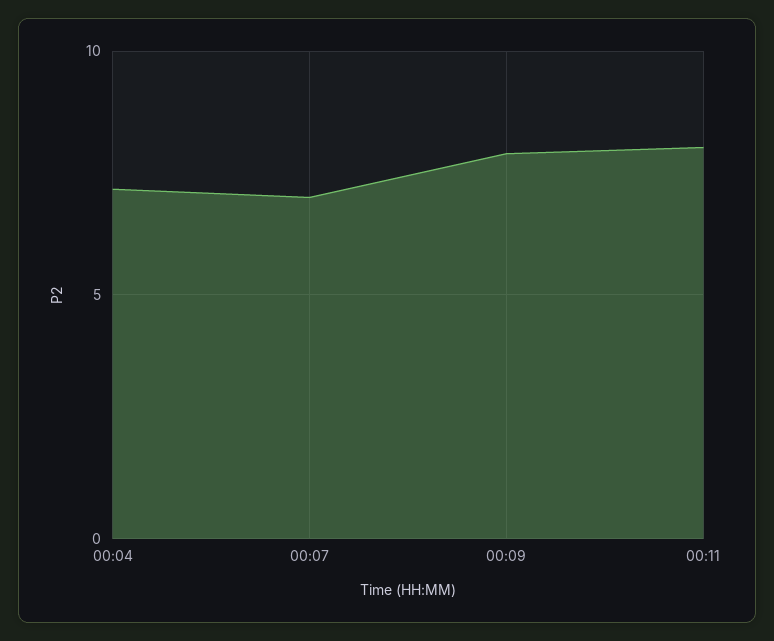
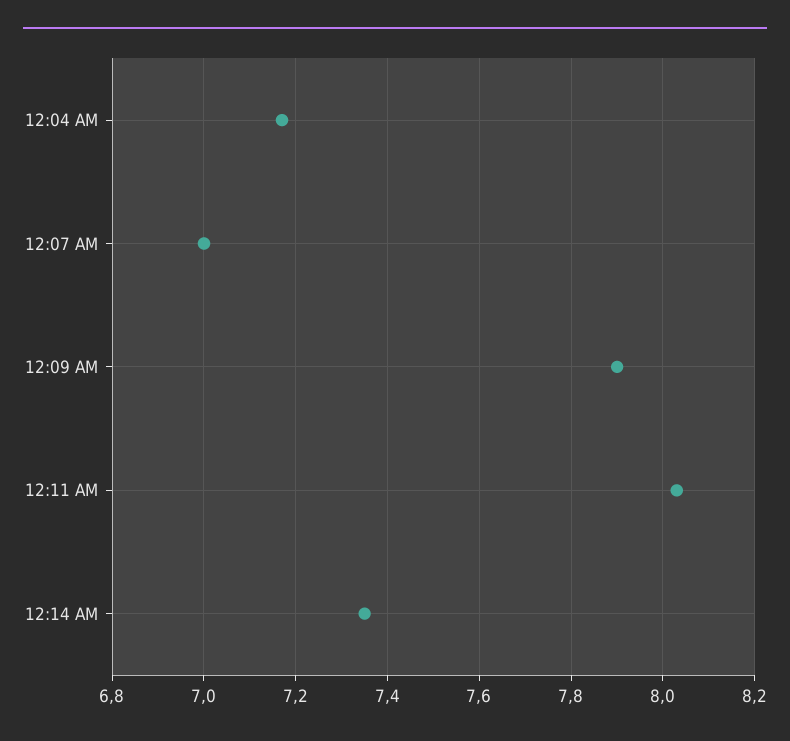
12:14 AM: none -> 7.35

